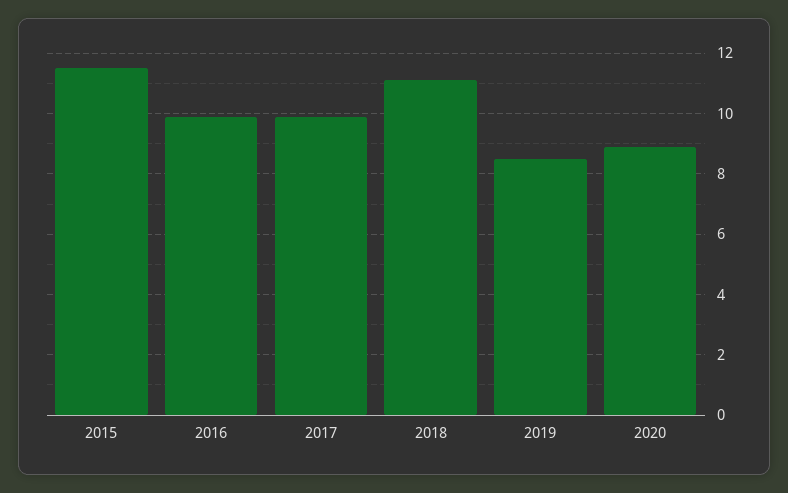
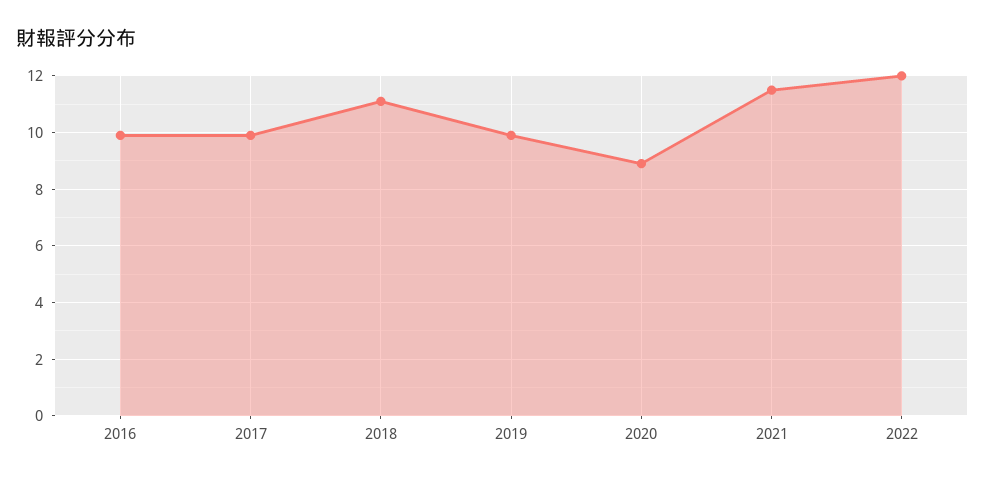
2015: 11.5 -> none
2019: 8.5 -> 10
2021: none -> 11.5
2022: none -> 12

